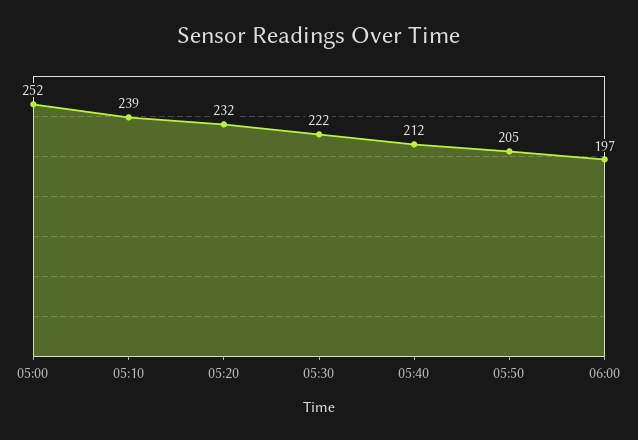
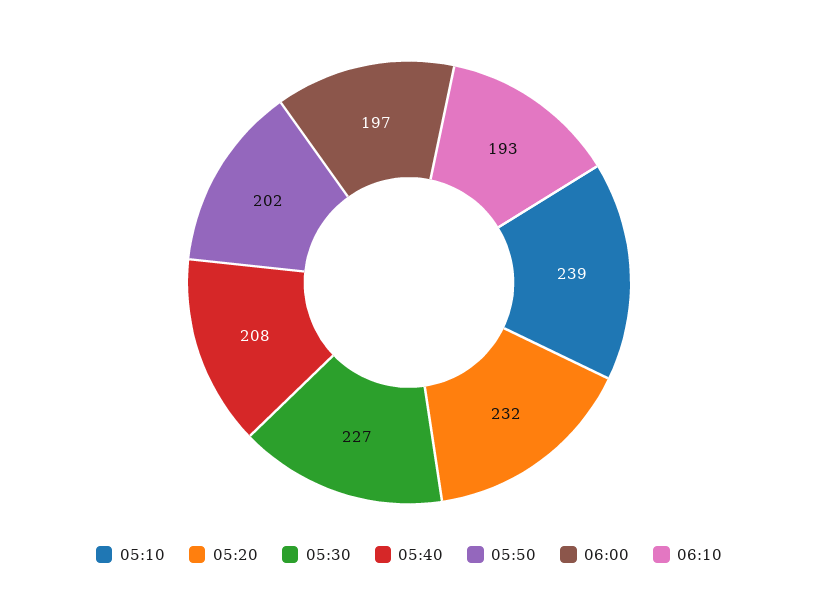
05:00: 252 -> none
05:30: 222 -> 227
05:40: 212 -> 208
05:50: 205 -> 202
06:10: none -> 193

